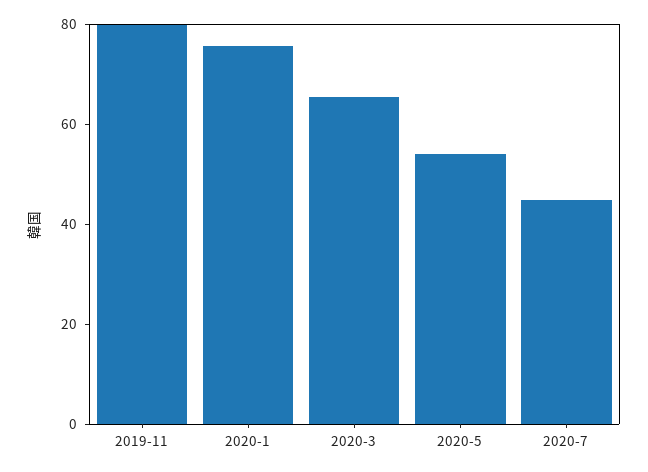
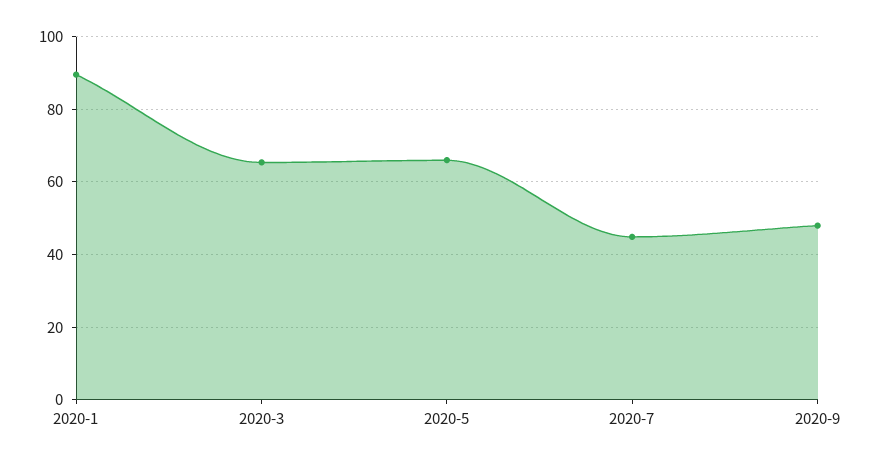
2019-11: 80 -> none
2020-1: 75 -> 90
2020-5: 55 -> 66
2020-9: none -> 48

